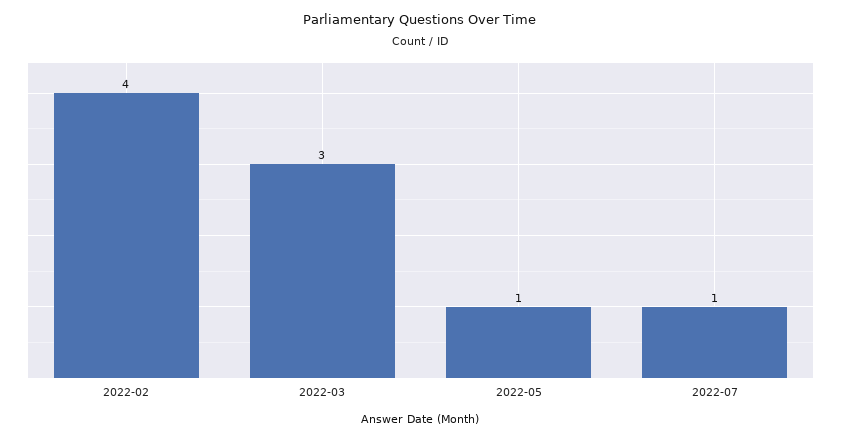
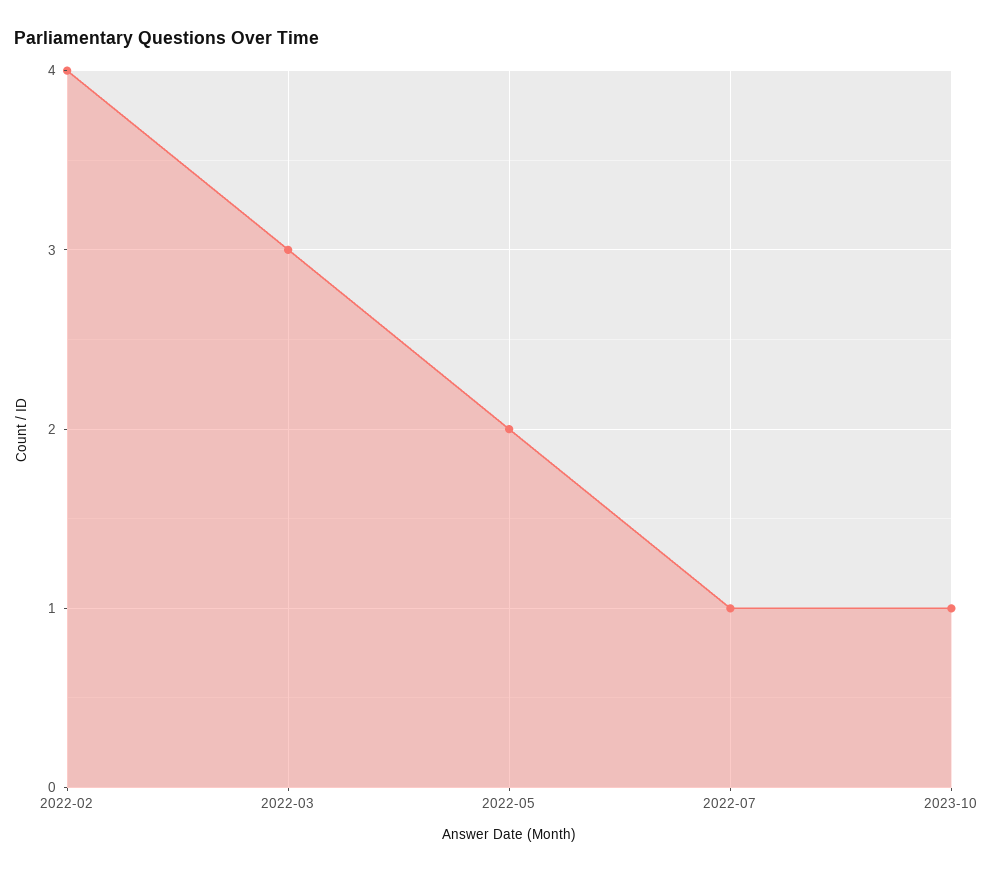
2022-05: 1 -> 2
2023-10: none -> 1

